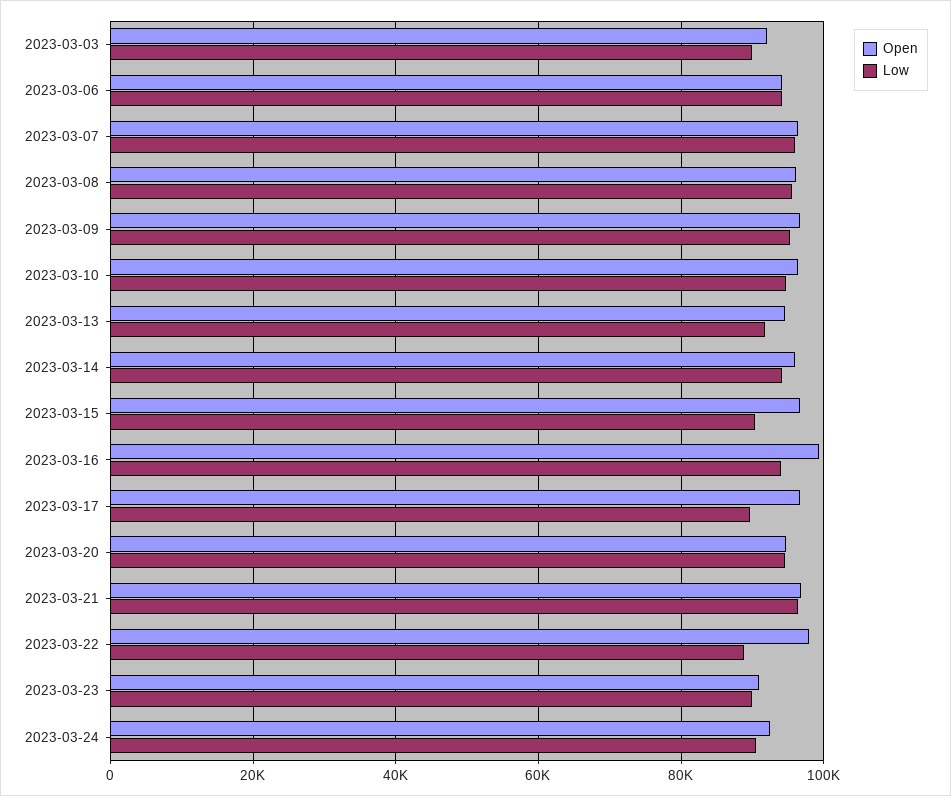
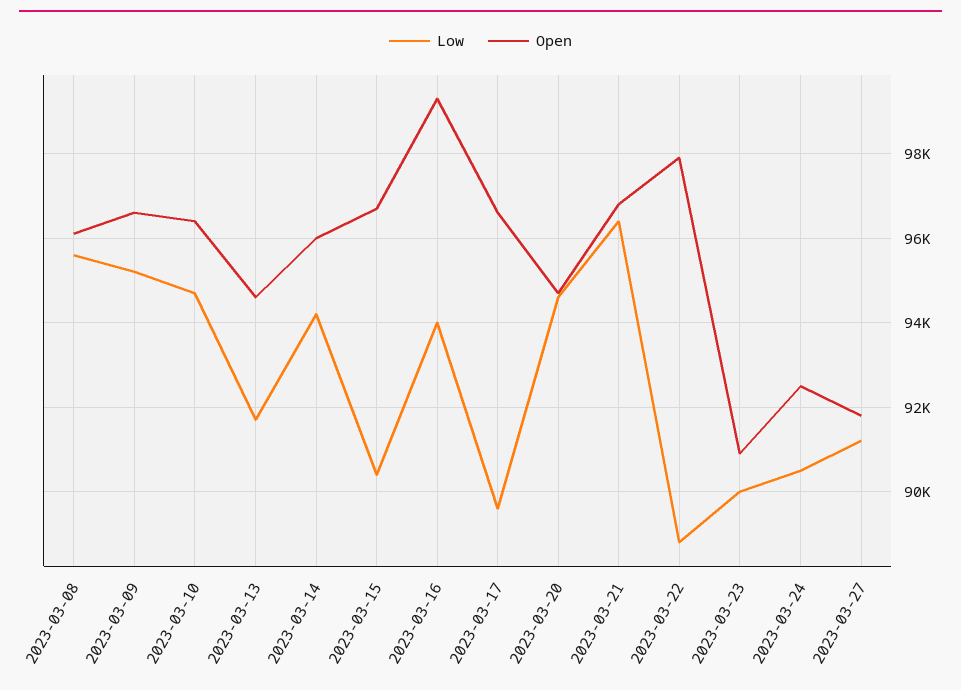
Open, 2023-03-03: 92000 -> none
Low, 2023-03-03: 90000 -> none
Open, 2023-03-06: 94000 -> none
Low, 2023-03-06: 94000 -> none
Open, 2023-03-07: 96000 -> none
Low, 2023-03-07: 96000 -> none
Low, 2023-03-27: none -> 91200
Open, 2023-03-27: none -> 91800

